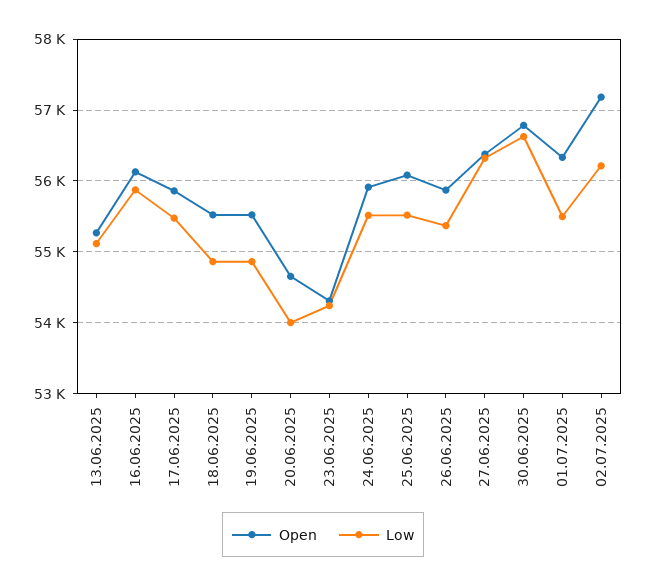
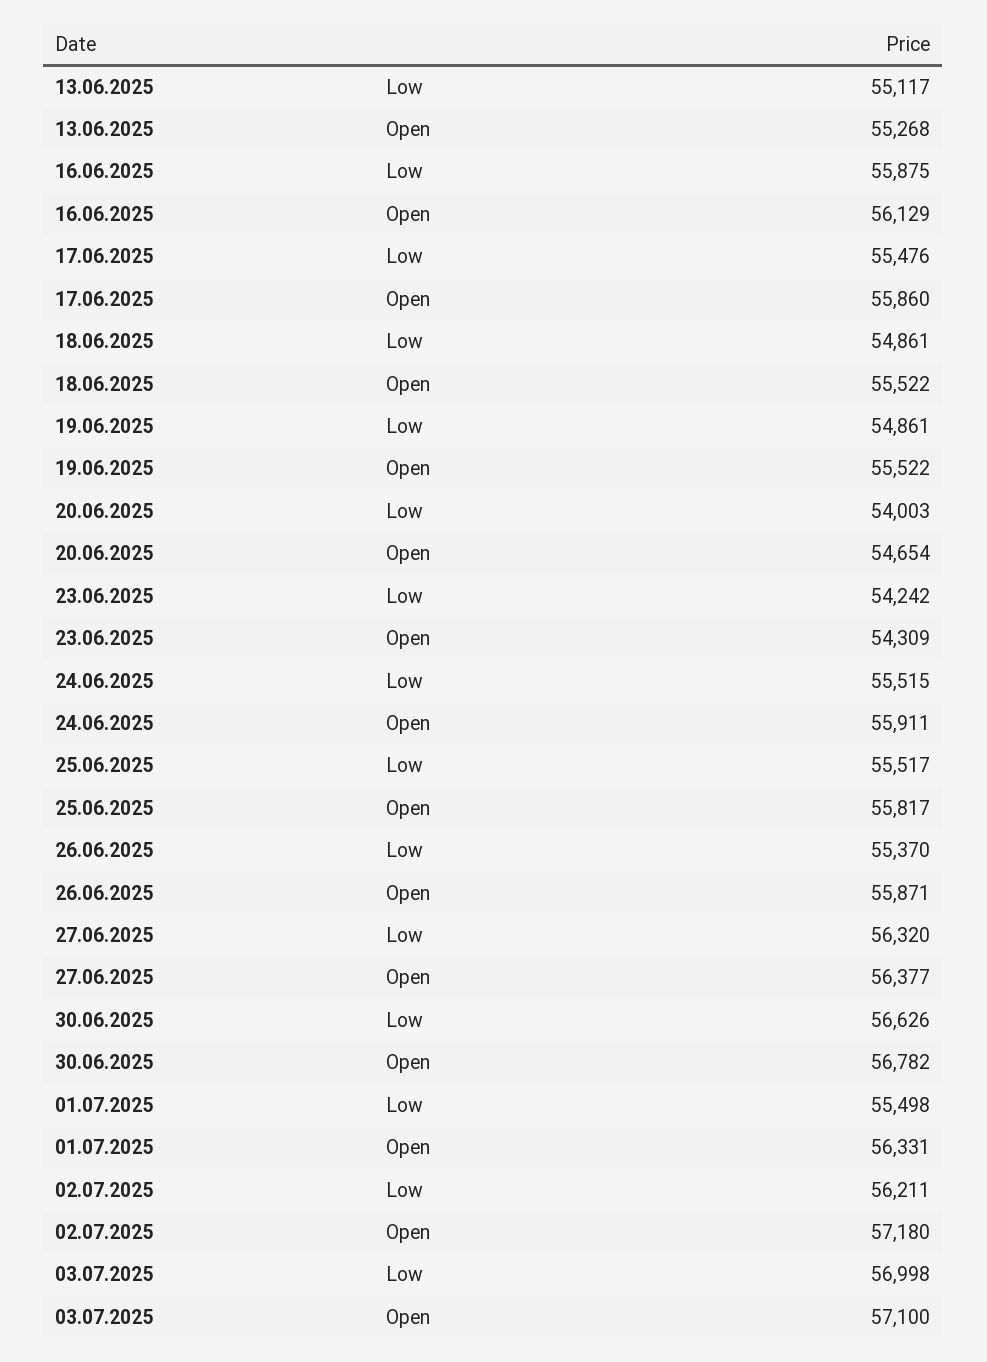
Open, 25.06.2025: 56100 -> 55817
Low, 03.07.2025: none -> 56998
Open, 03.07.2025: none -> 57100

